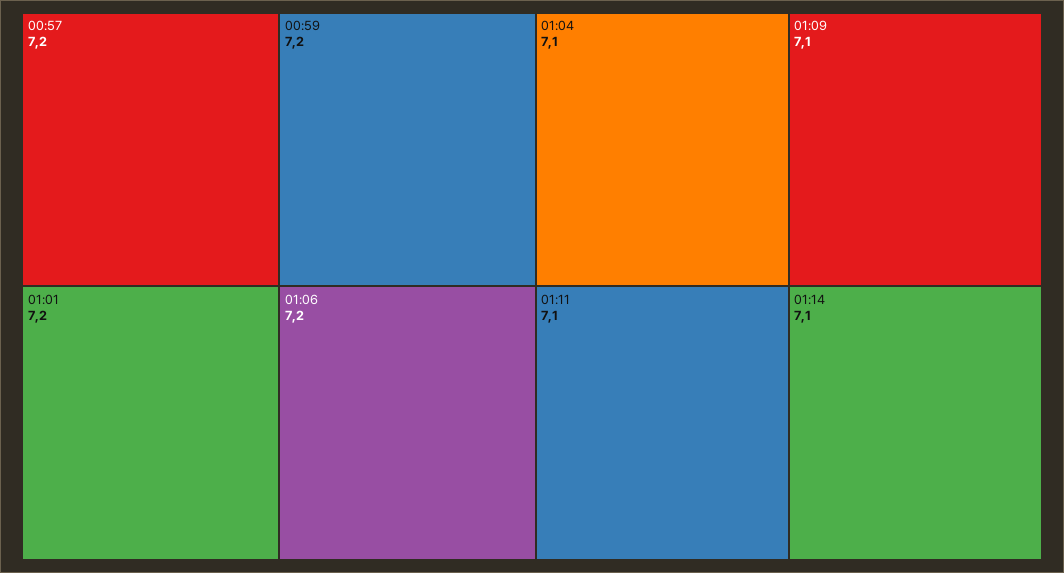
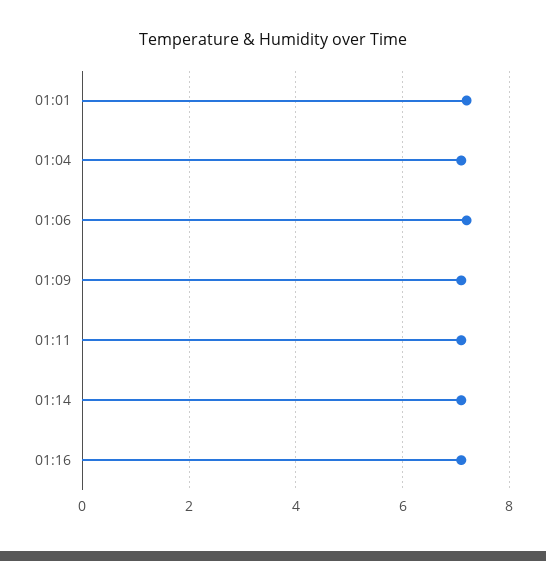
00:57: 7.2 -> none
00:59: 7.2 -> none
01:16: none -> 7

